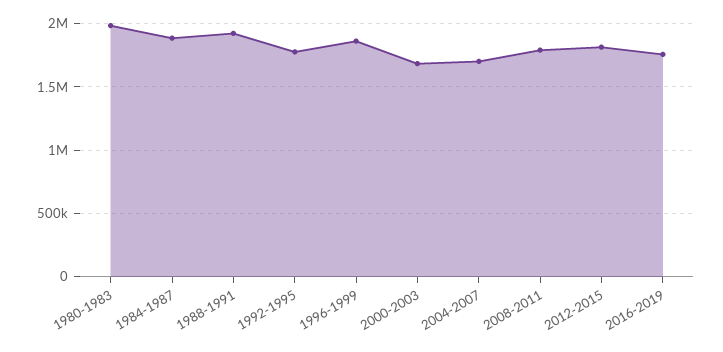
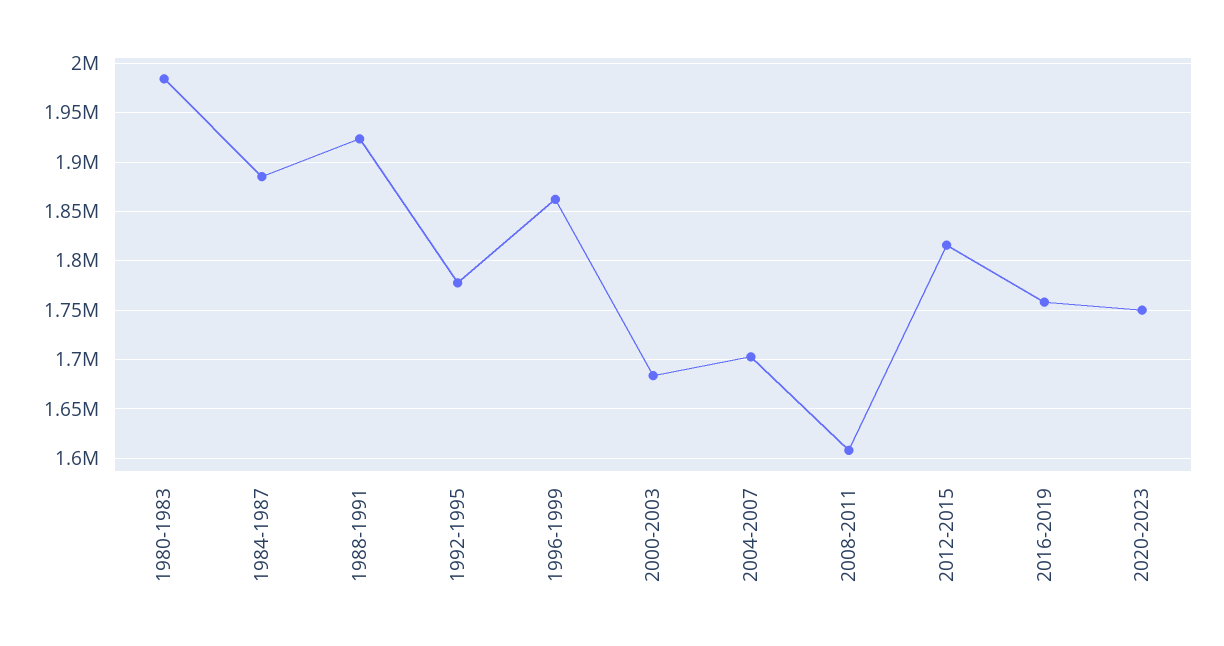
2008-2011: 1800000 -> 1610000
2020-2023: none -> 1750000

